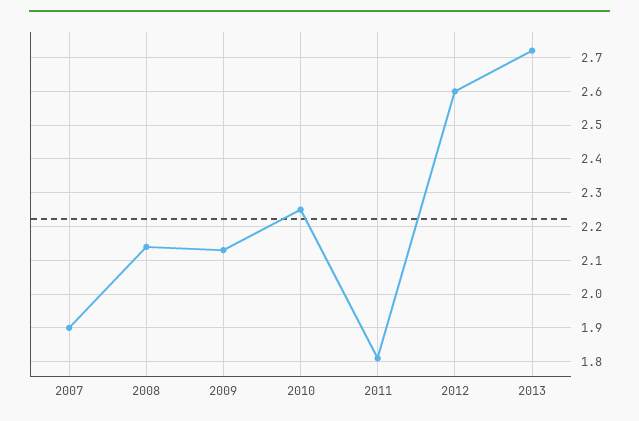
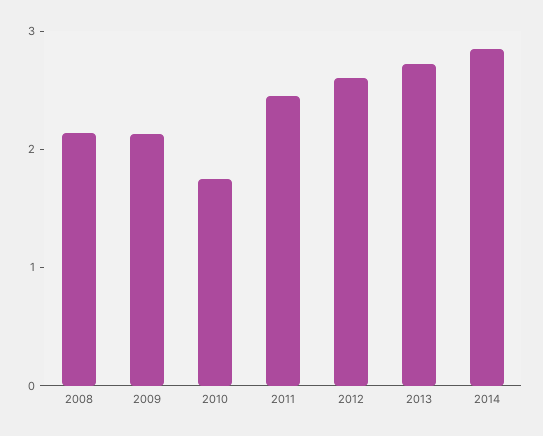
2007: 1.9 -> none
2010: 2.25 -> 1.8
2011: 1.8 -> 2.4
2014: none -> 2.8

